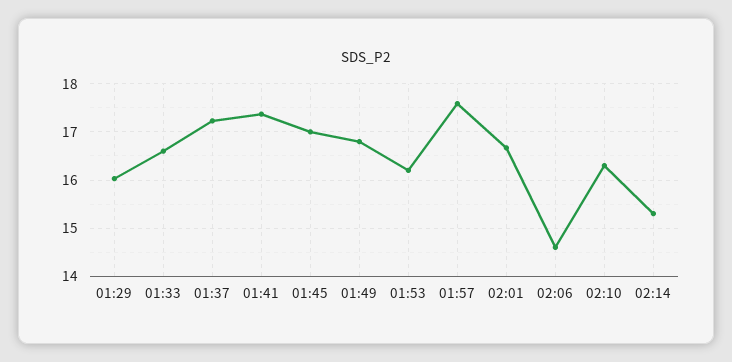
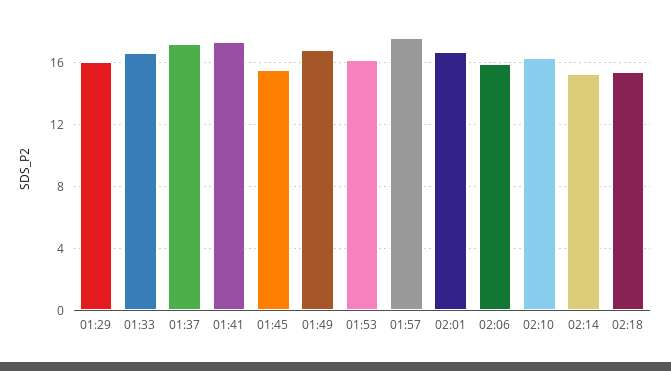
01:45: 17 -> 15.5
02:06: 14.6 -> 16
02:18: none -> 15.5

